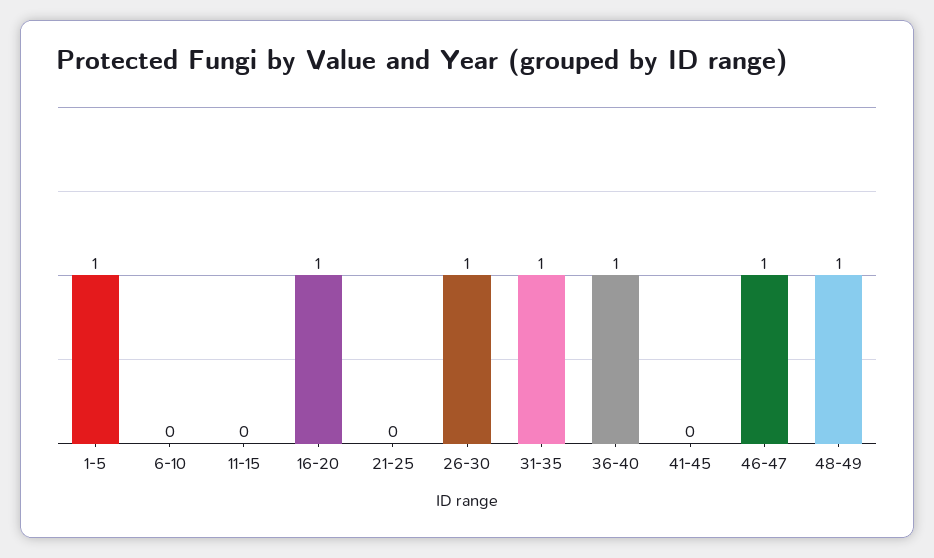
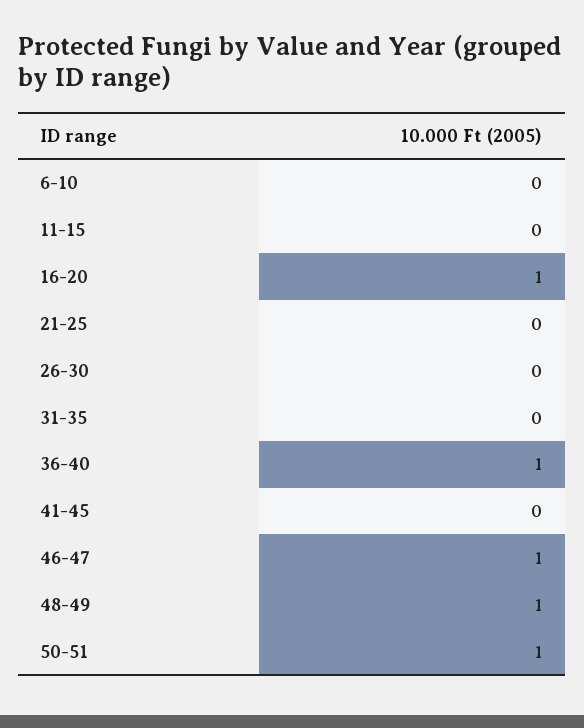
1-5: 1 -> none
26-30: 1 -> 0
31-35: 1 -> 0
50-51: none -> 1

